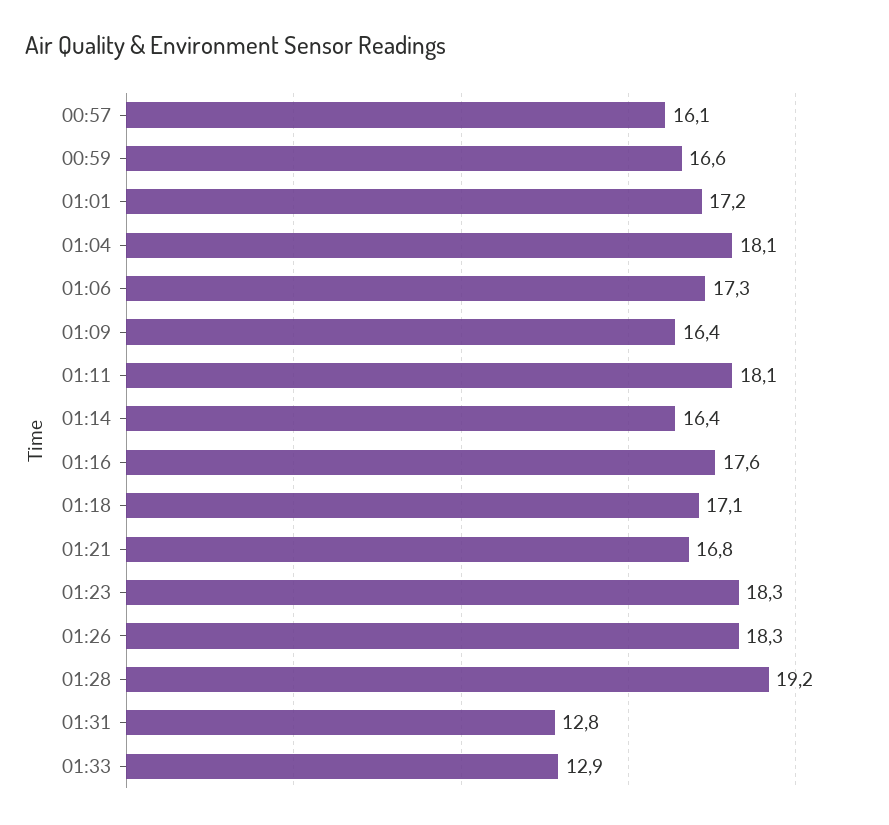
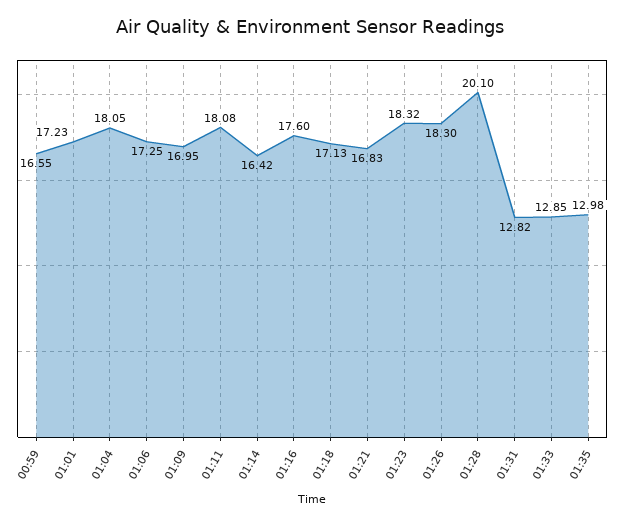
00:57: 16.1 -> none
01:09: 16.4 -> 16.95
01:28: 19.2 -> 20.1
01:35: none -> 12.98

